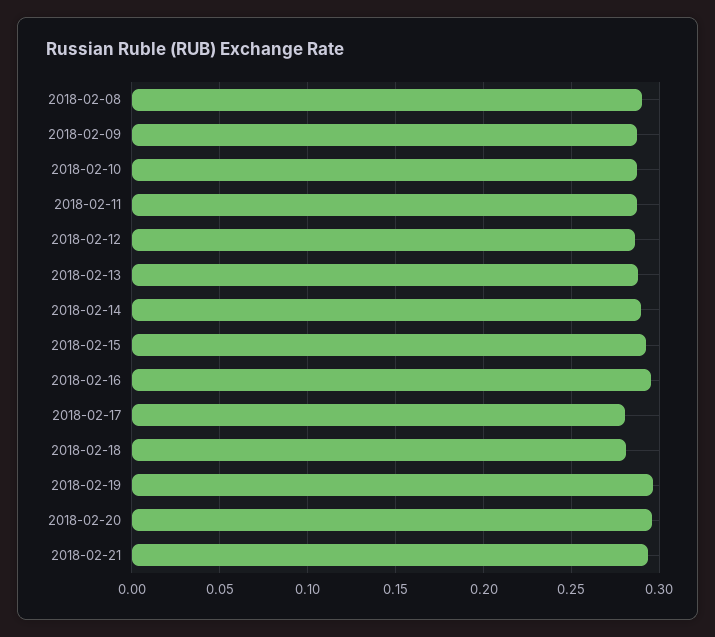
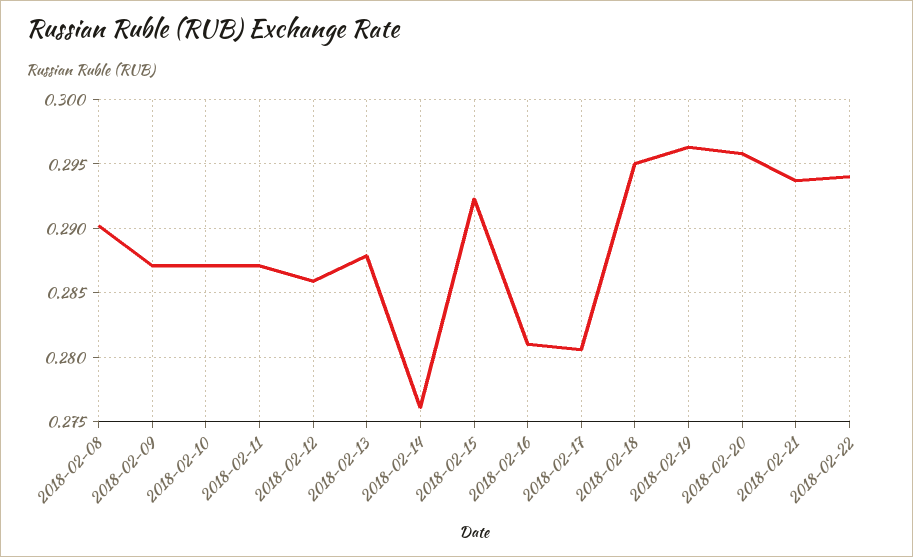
2018-02-14: 0.29 -> 0.276
2018-02-16: 0.295 -> 0.281
2018-02-18: 0.28 -> 0.295
2018-02-22: none -> 0.294

